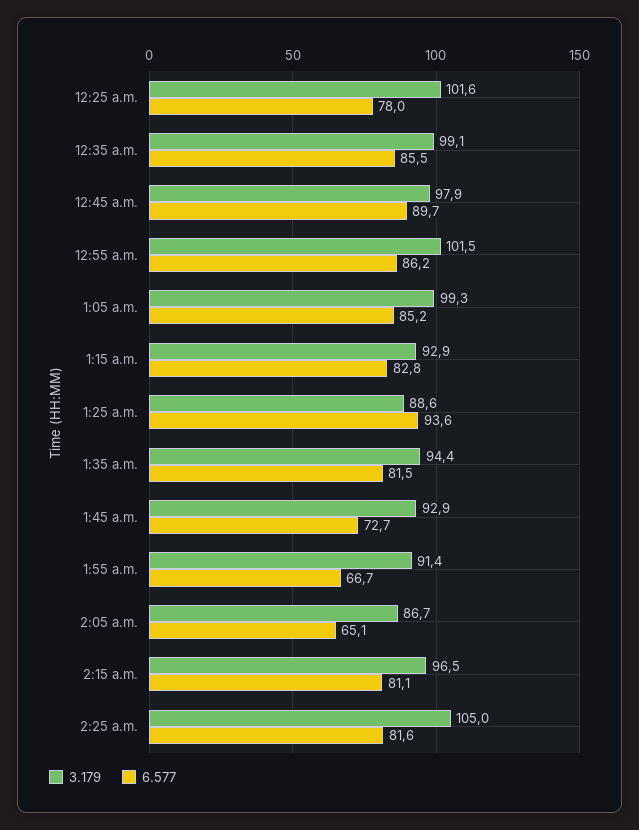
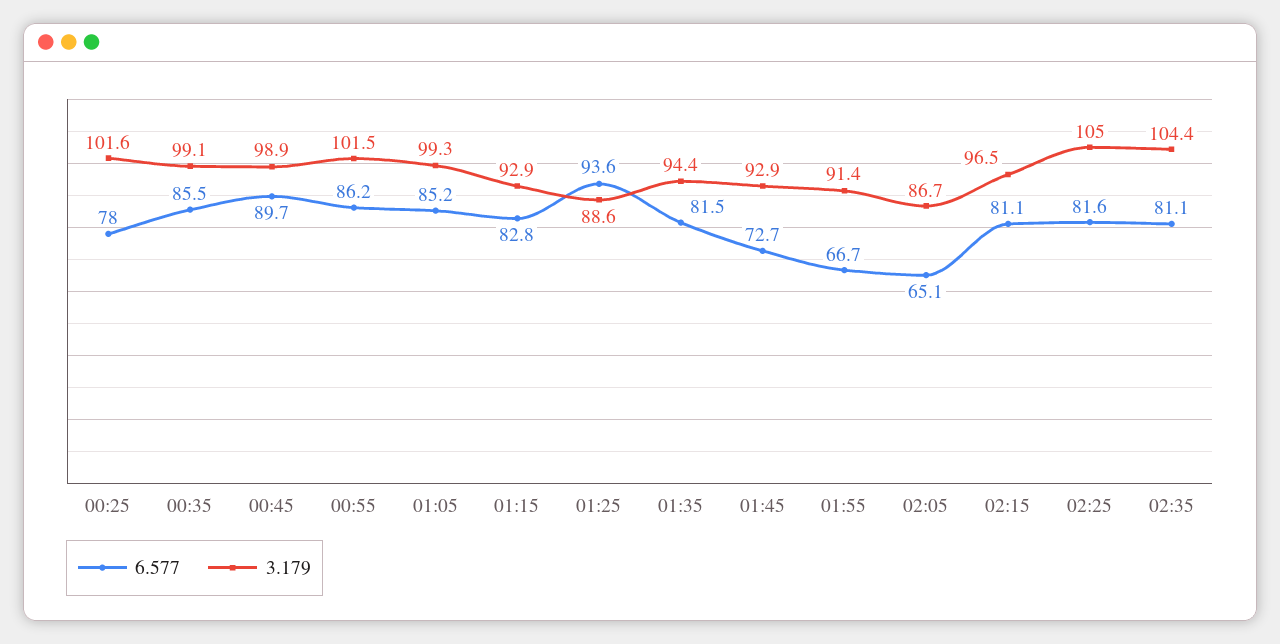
3.179, 12:45 a.m.: 97.9 -> 98.9
6.577, 02:35: none -> 81.1
3.179, 02:35: none -> 104.4

